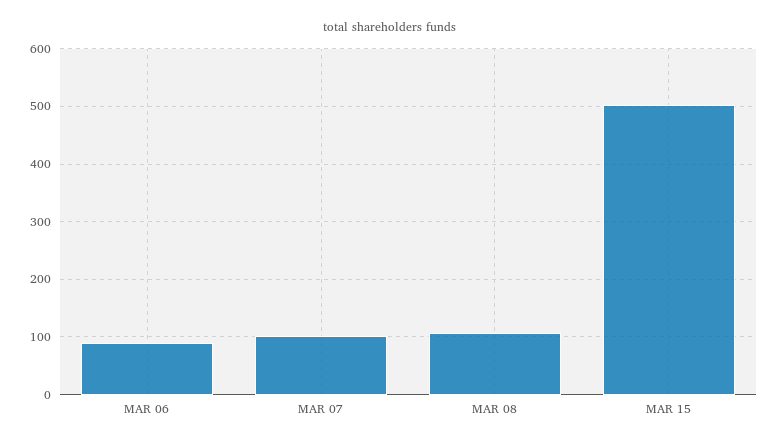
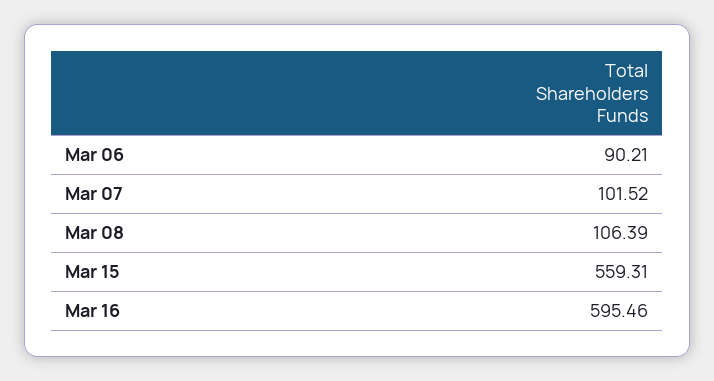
MAR 15: 500 -> 559.31
Mar 16: none -> 595.46

